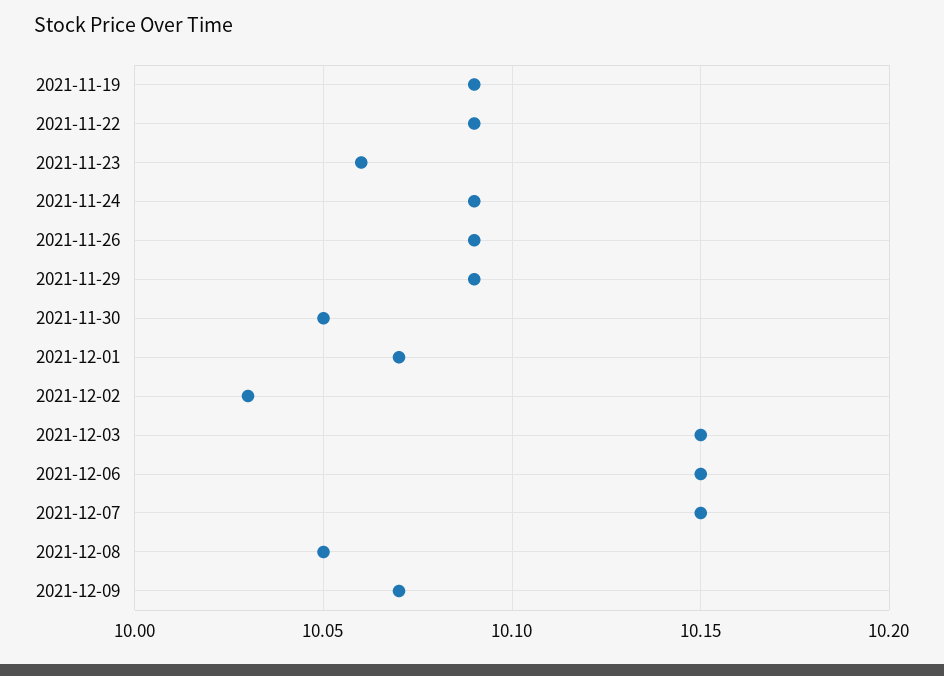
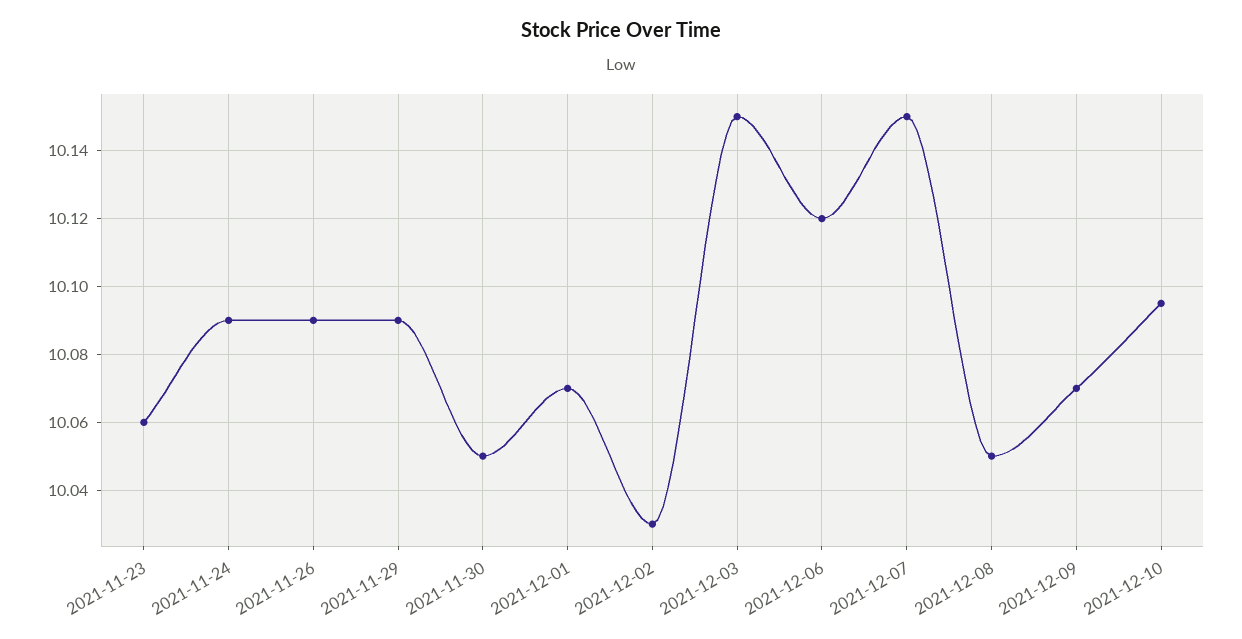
2021-11-19: 10.09 -> none
2021-11-22: 10.09 -> none
2021-12-06: 10.15 -> 10.12
2021-12-10: none -> 10.095

